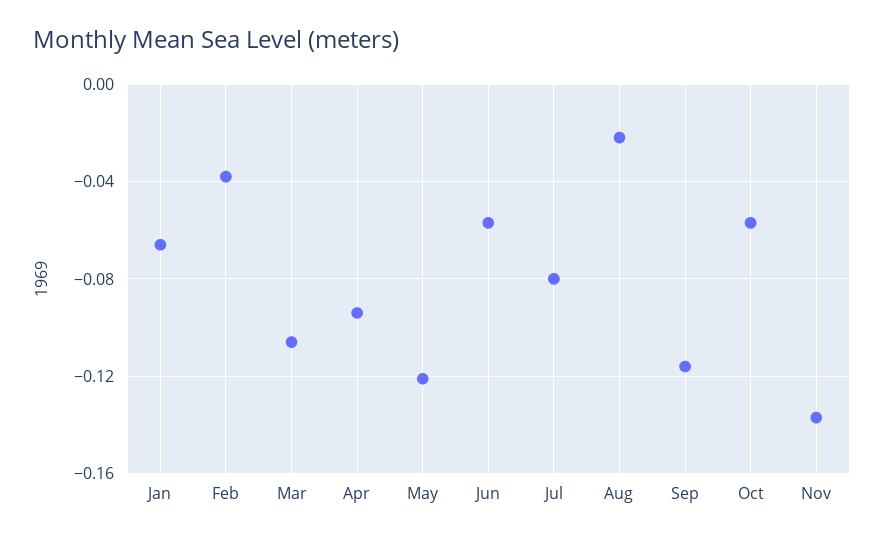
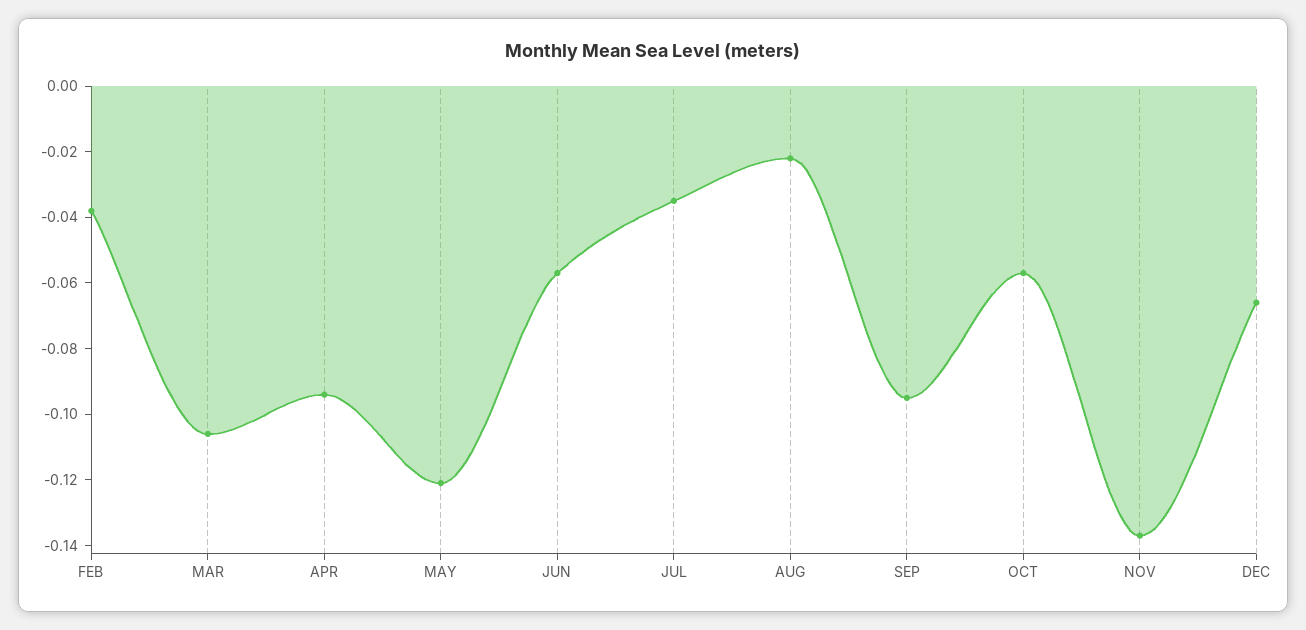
Jan: -0.065 -> none
Jul: -0.08 -> -0.035
Sep: -0.115 -> -0.095
DEC: none -> -0.065

